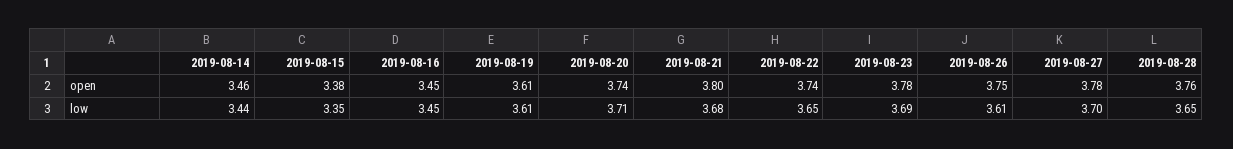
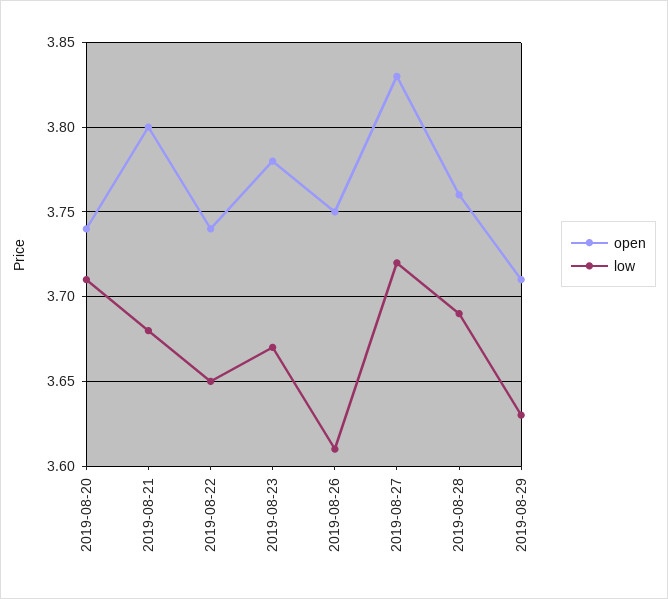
open, 2019-08-14: 3.46 -> none
open, 2019-08-15: 3.38 -> none
open, 2019-08-16: 3.45 -> none
open, 2019-08-19: 3.61 -> none
open, 2019-08-27: 3.78 -> 3.83
low, 2019-08-14: 3.44 -> none
low, 2019-08-15: 3.35 -> none
low, 2019-08-16: 3.45 -> none
low, 2019-08-19: 3.61 -> none
low, 2019-08-23: 3.69 -> 3.67
low, 2019-08-27: 3.7 -> 3.72
low, 2019-08-28: 3.65 -> 3.69
open, 2019-08-29: none -> 3.71
low, 2019-08-29: none -> 3.63

